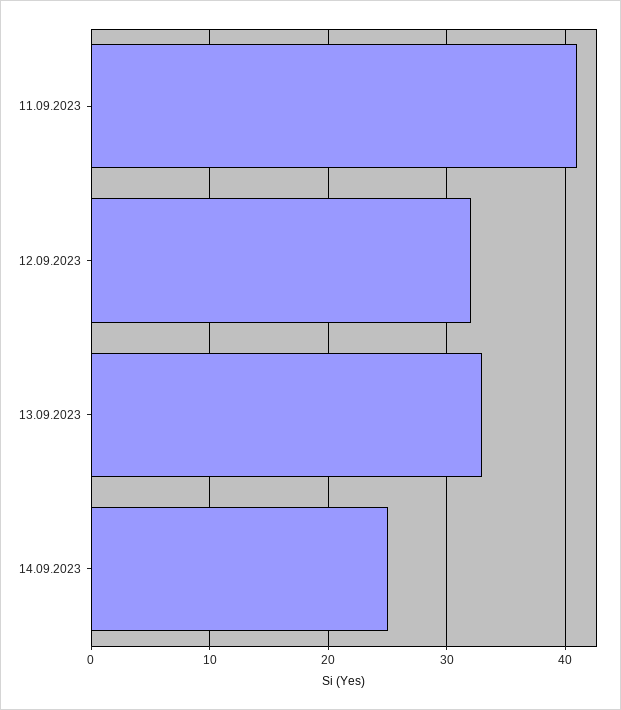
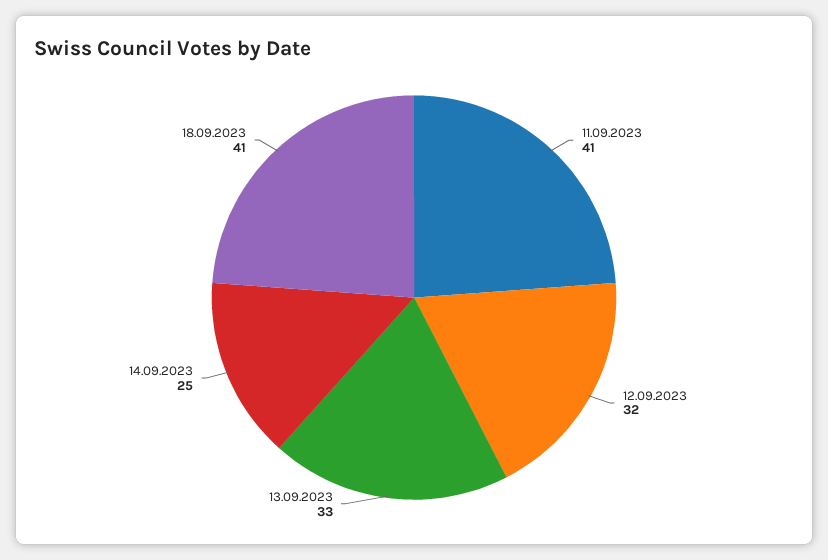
18.09.2023: none -> 41

